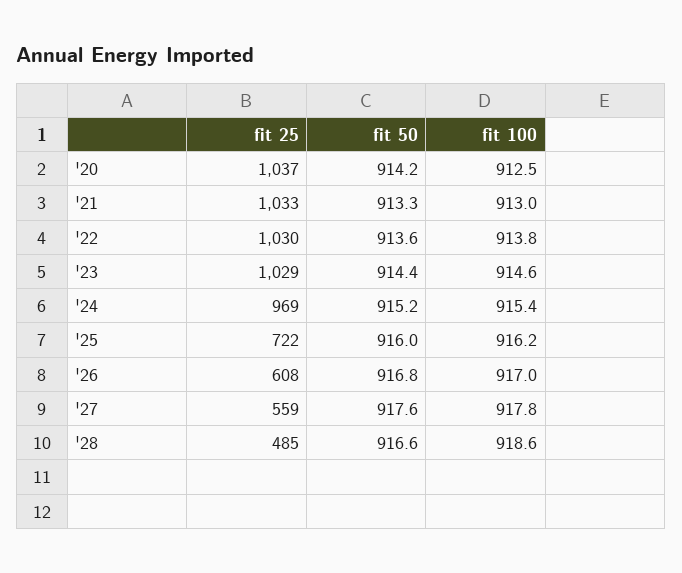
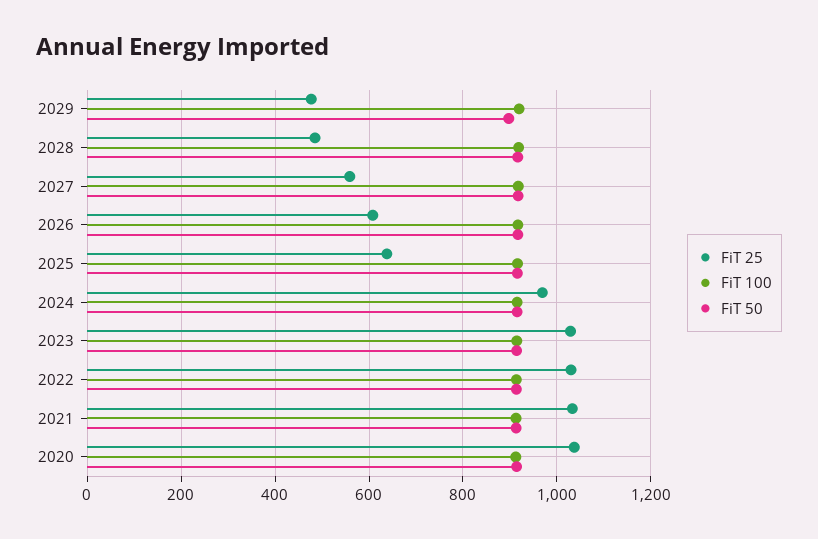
fit 25, '25: 722 -> 640
fit 25, 2029: none -> 480
fit 100, 2029: none -> 920
fit 50, 2029: none -> 900

